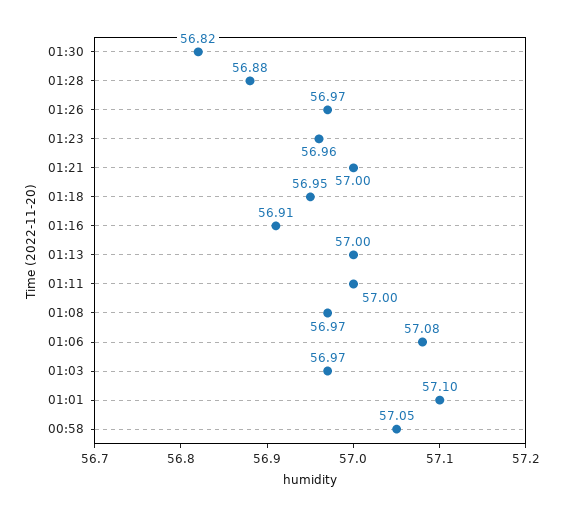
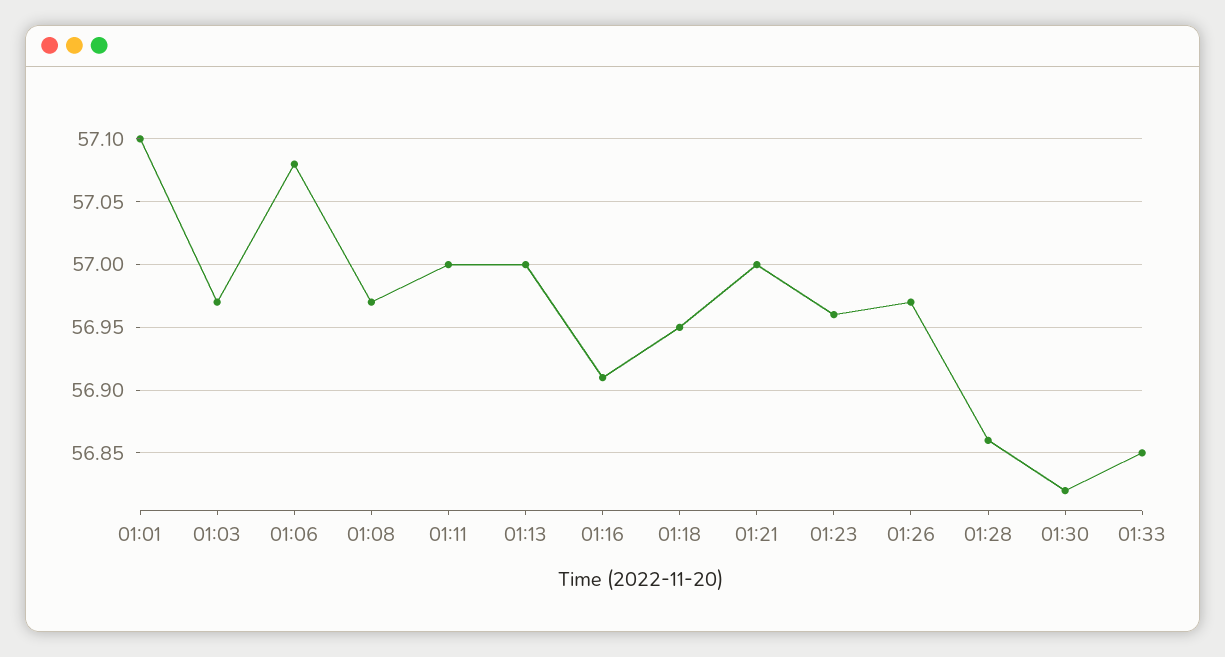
01:28: 56.88 -> 56.86
00:58: 57.05 -> none
01:33: none -> 56.85

